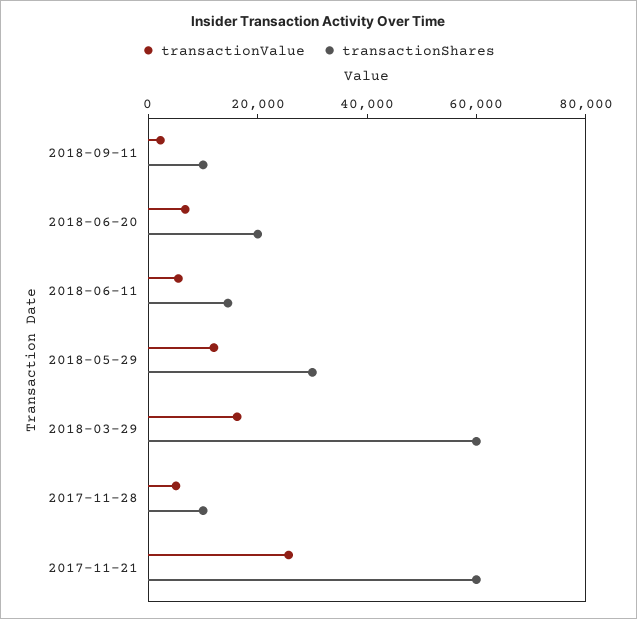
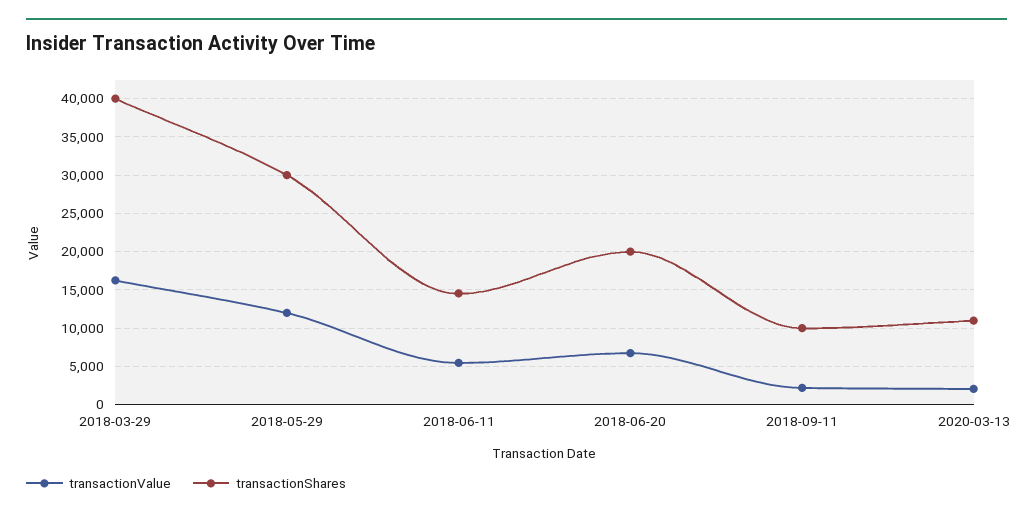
transactionShares, 2018-03-29: 60000 -> 40000
transactionValue, 2017-11-28: 5000 -> none
transactionShares, 2017-11-28: 10000 -> none
transactionValue, 2017-11-21: 25000 -> none
transactionShares, 2017-11-21: 60000 -> none
transactionValue, 2020-03-13: none -> 2000
transactionShares, 2020-03-13: none -> 11000

